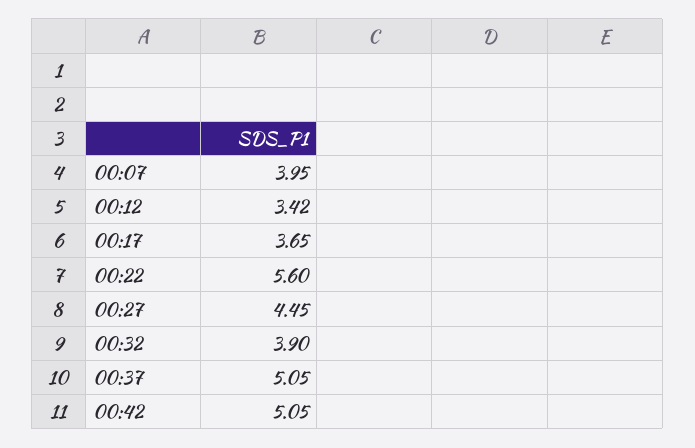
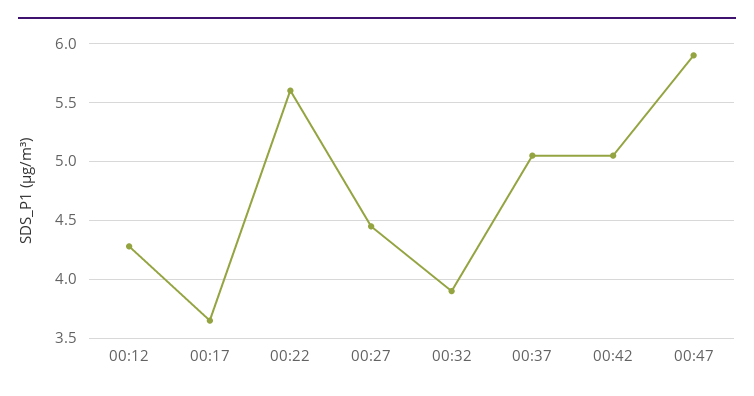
00:07: 3.95 -> none
00:12: 3.42 -> 4.3
00:47: none -> 5.9

